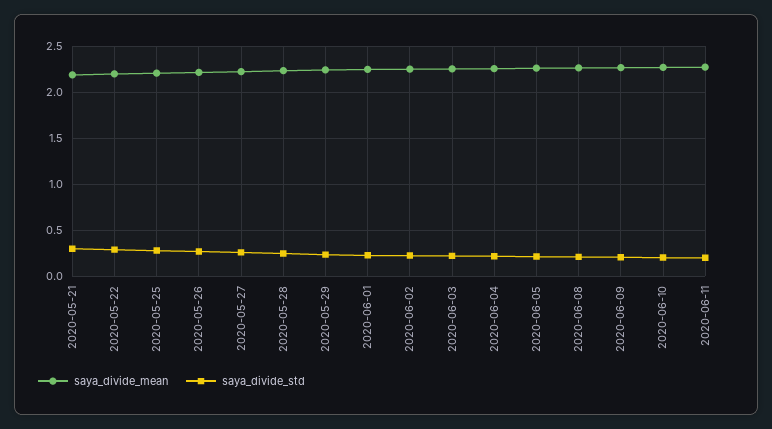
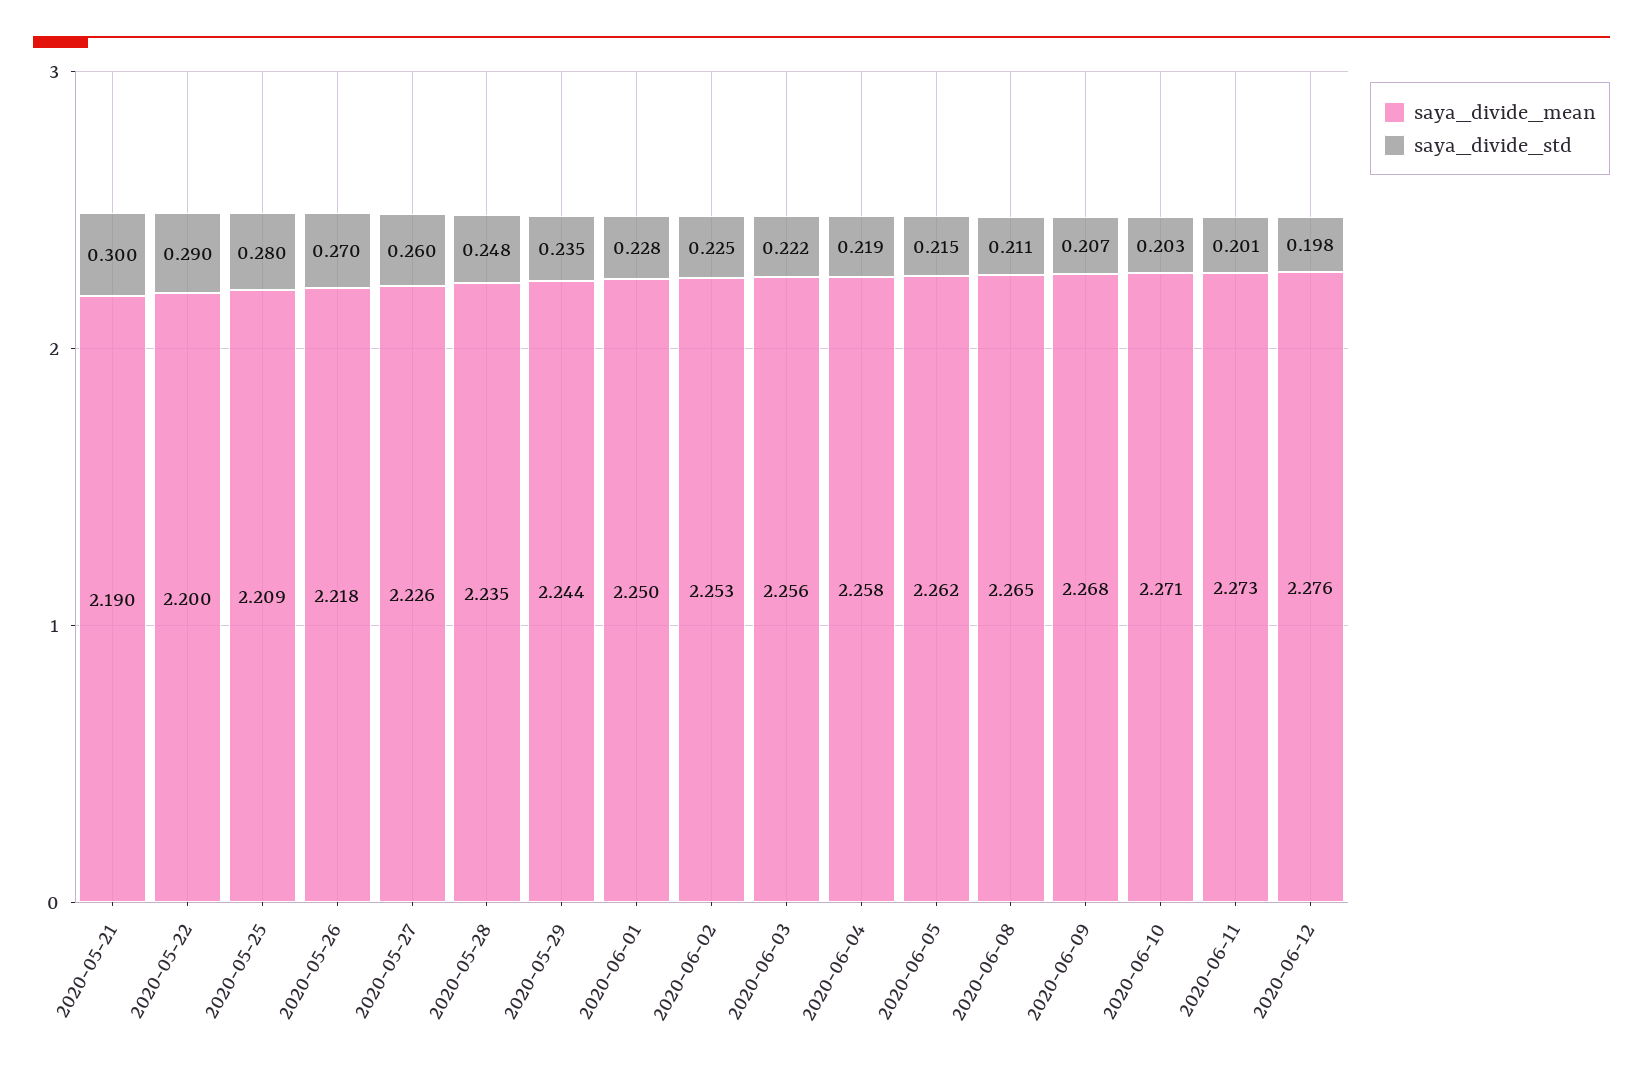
saya_divide_mean, 2020-06-12: none -> 2.276
saya_divide_std, 2020-06-12: none -> 0.198

